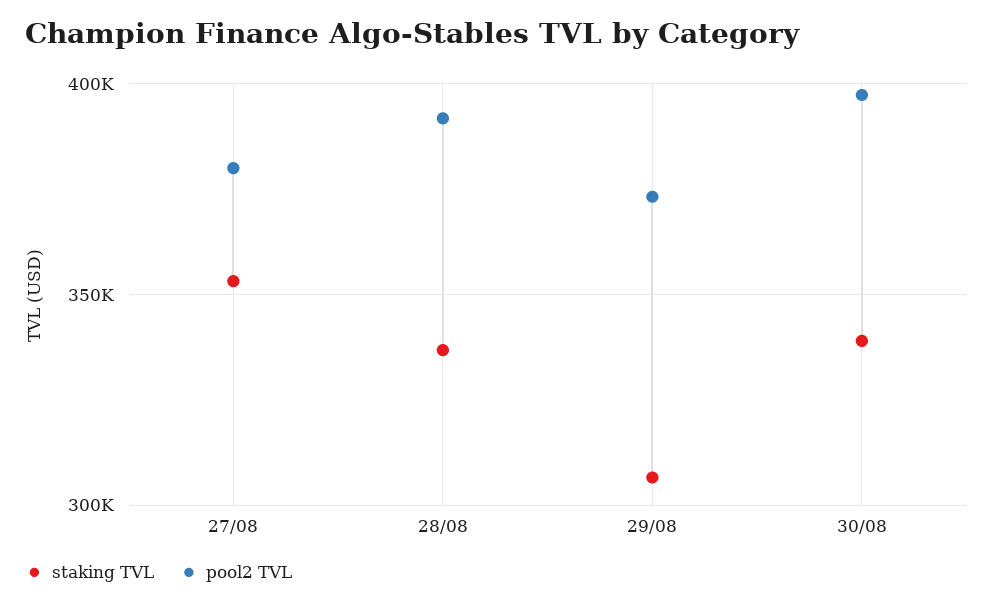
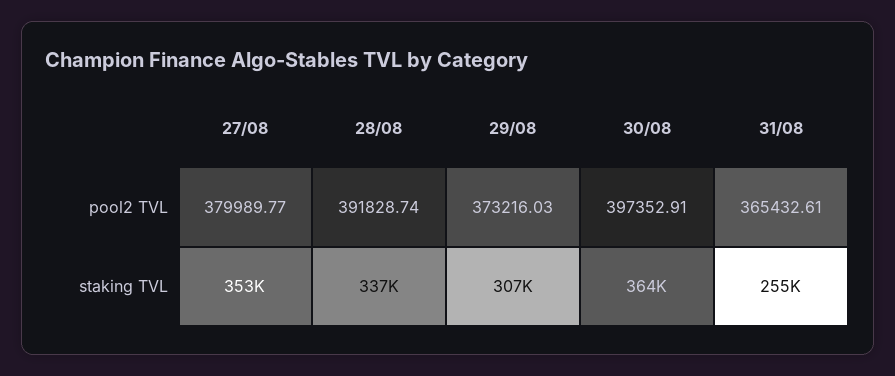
staking TVL, 30/08: 340000 -> 364000
pool2 TVL, 31/08: none -> 365432.61
staking TVL, 31/08: none -> 255000

